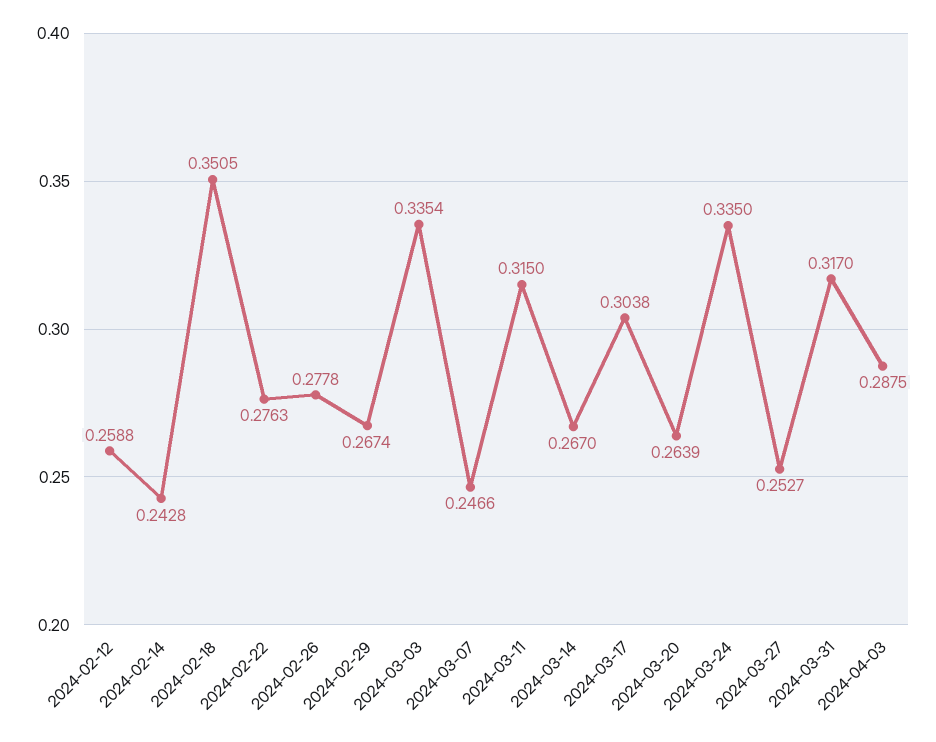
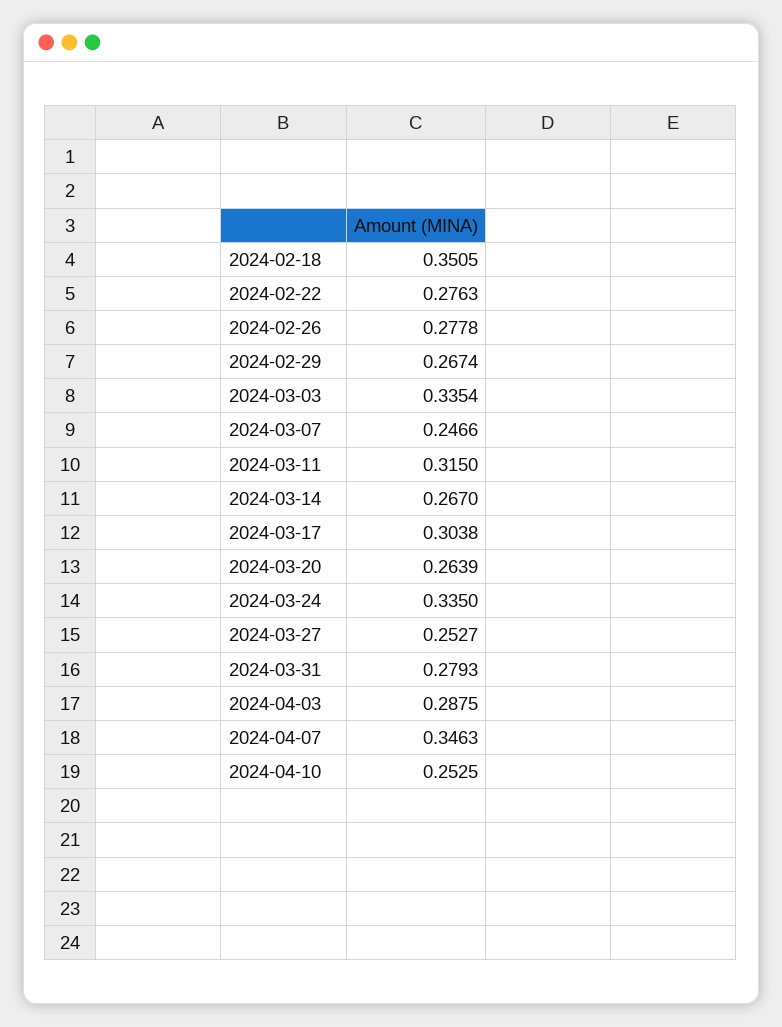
2024-02-12: 0.2588 -> none
2024-02-14: 0.2428 -> none
2024-03-31: 0.317 -> 0.2793
2024-04-07: none -> 0.3463
2024-04-10: none -> 0.2525

